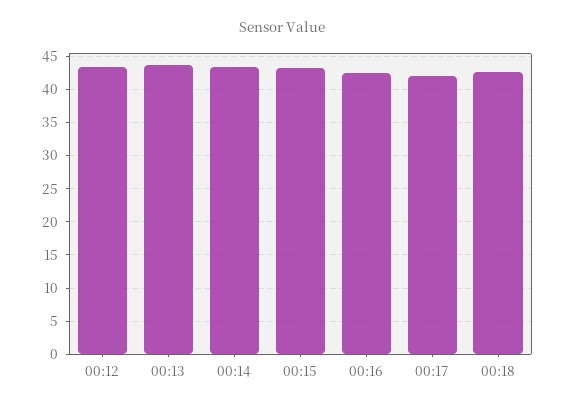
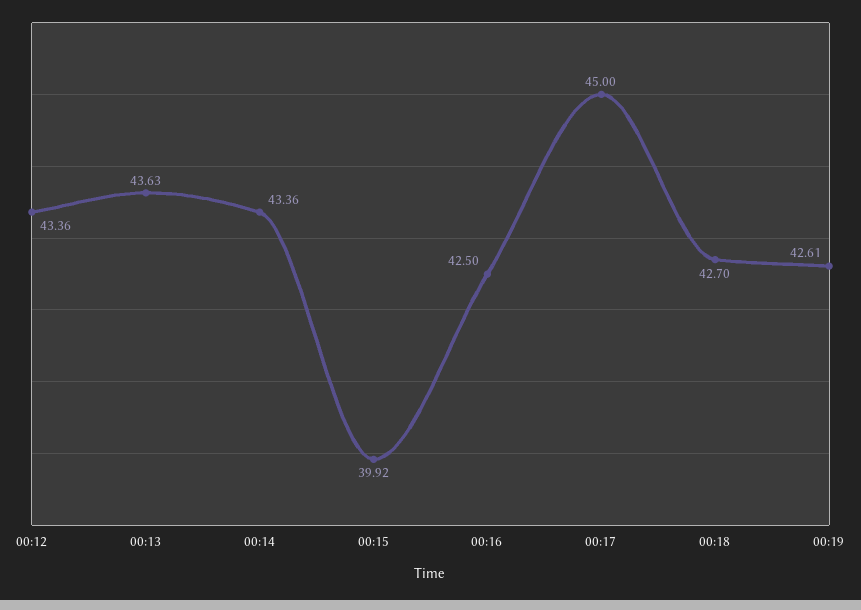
00:15: 43 -> 39.92
00:17: 42 -> 45
00:19: none -> 42.61

